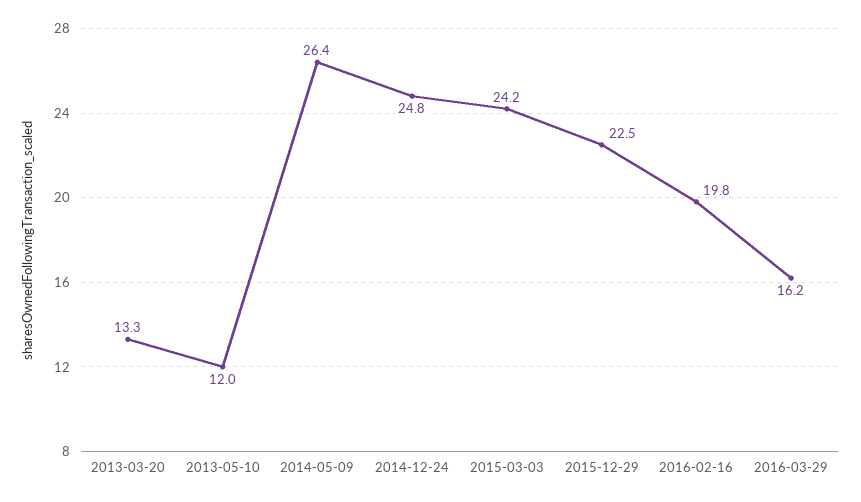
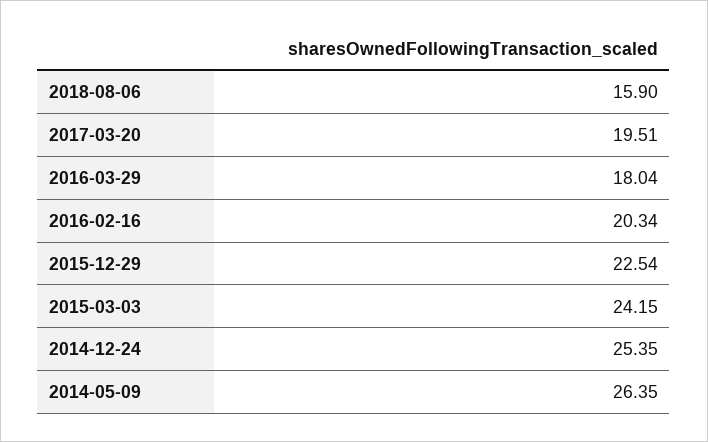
2013-03-20: 13.3 -> none
2013-05-10: 12 -> none
2014-12-24: 24.8 -> 25.35
2016-02-16: 19.8 -> 20.34
2016-03-29: 16.2 -> 18.04
2018-08-06: none -> 15.9
2017-03-20: none -> 19.51

